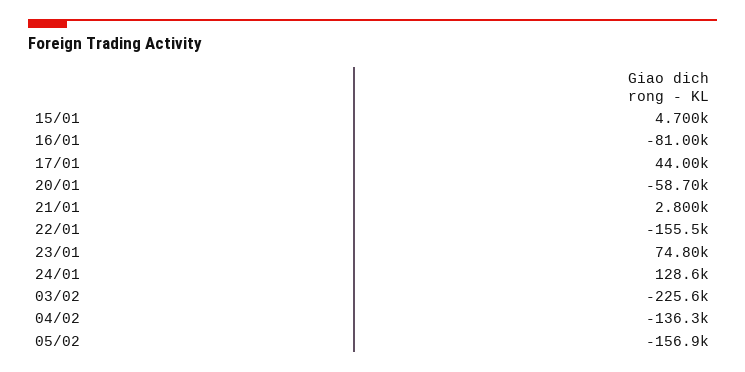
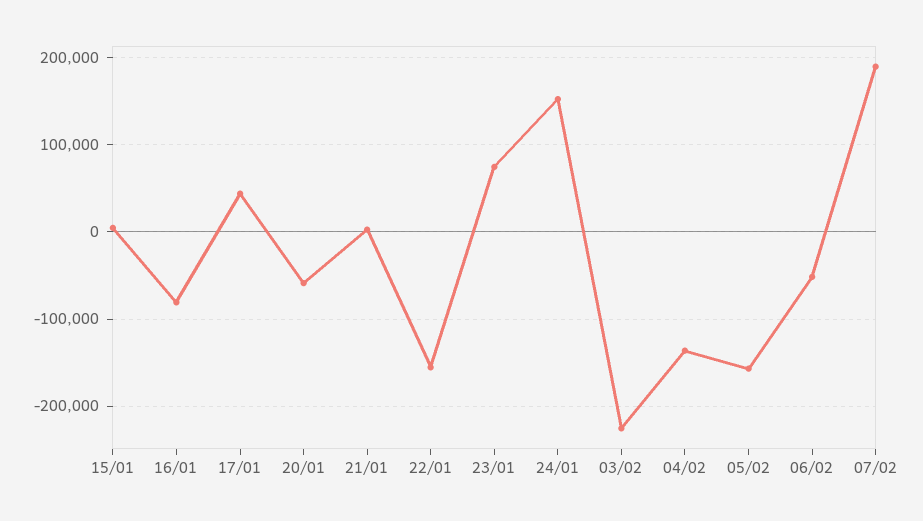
24/01: 128600 -> 150000
06/02: none -> -50000
07/02: none -> 190000

